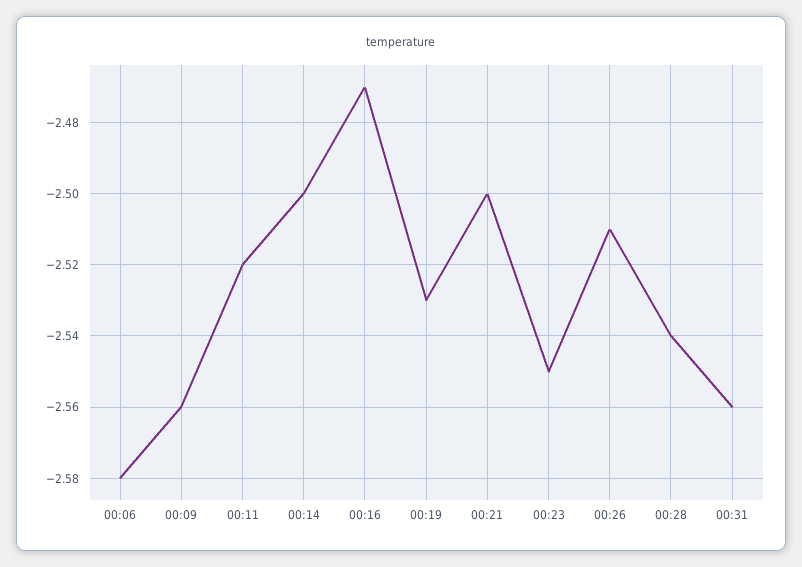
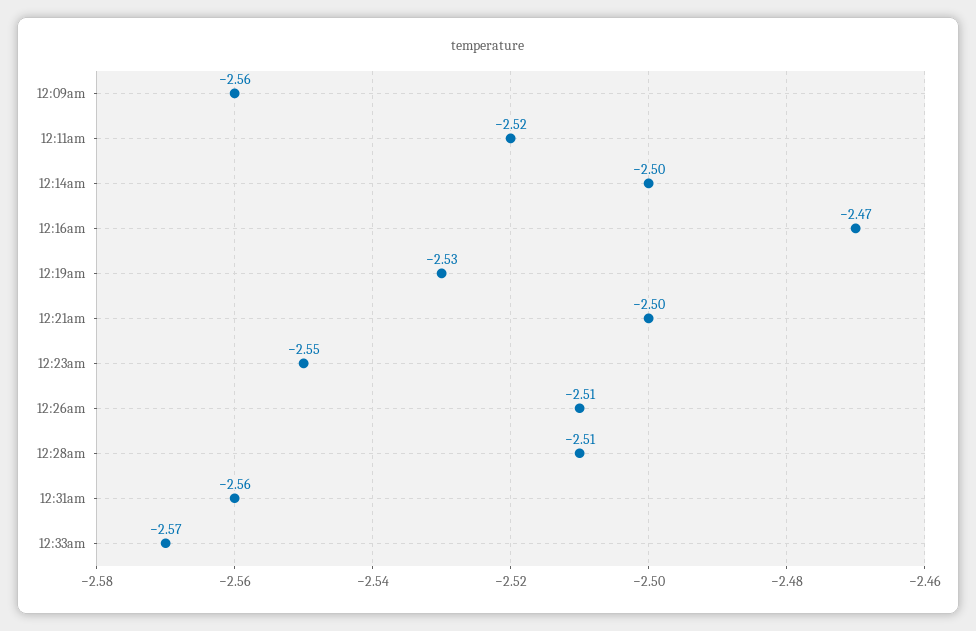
00:06: -2.58 -> none
00:28: -2.54 -> -2.51
12:33am: none -> -2.57

